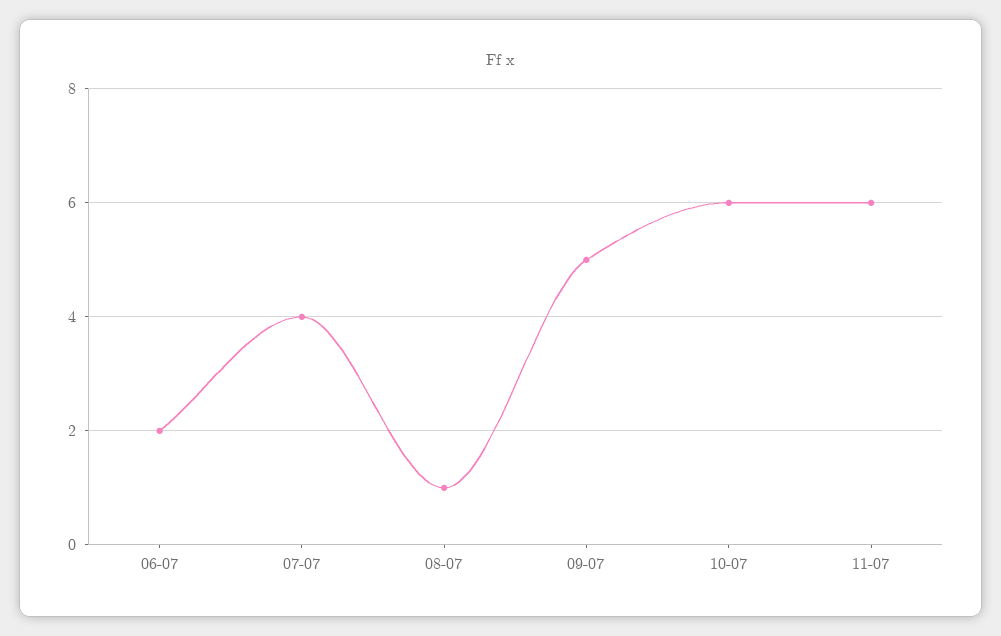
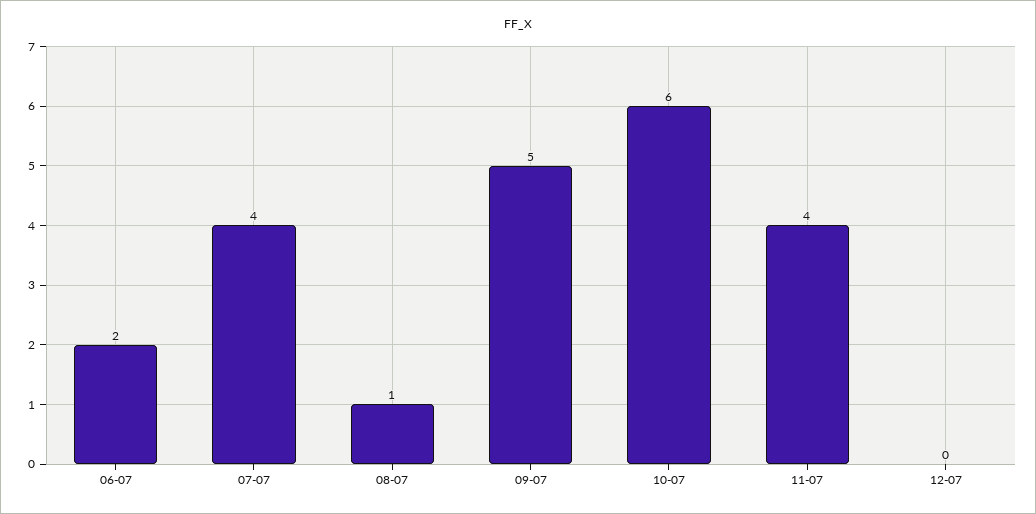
11-07: 6 -> 4
12-07: none -> 0

